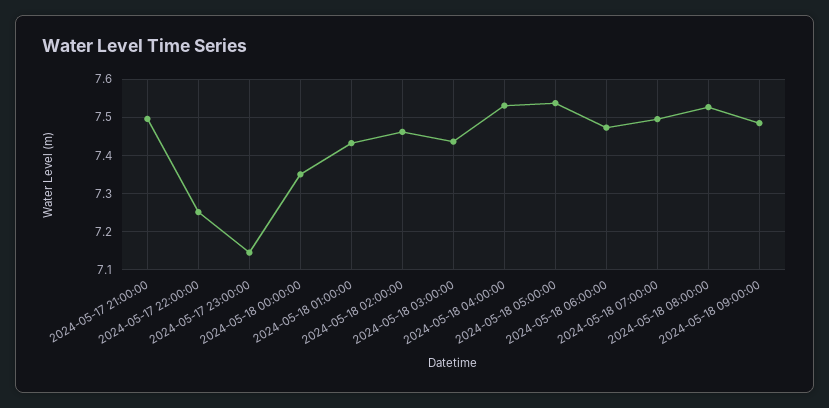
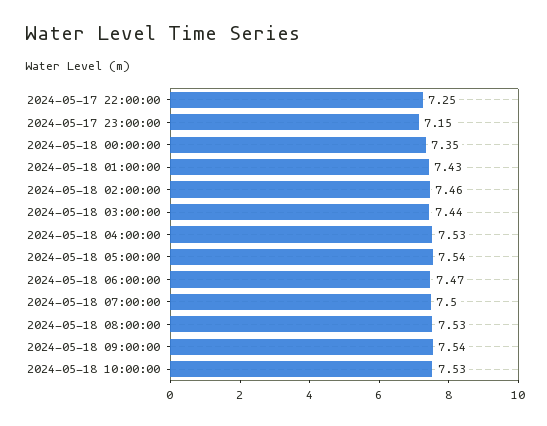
2024-05-17 21:00:00: 7.5 -> none
2024-05-18 09:00:00: 7.48 -> 7.54
2024-05-18 10:00:00: none -> 7.53

